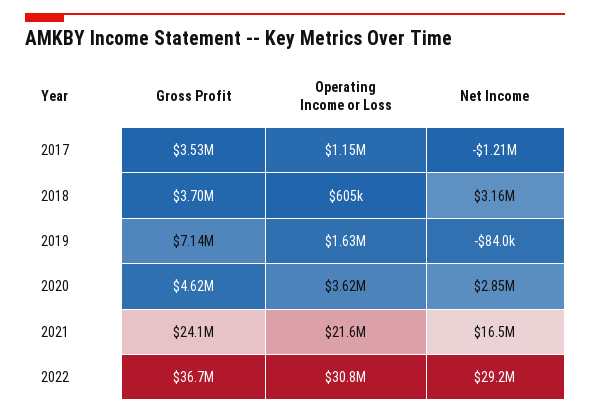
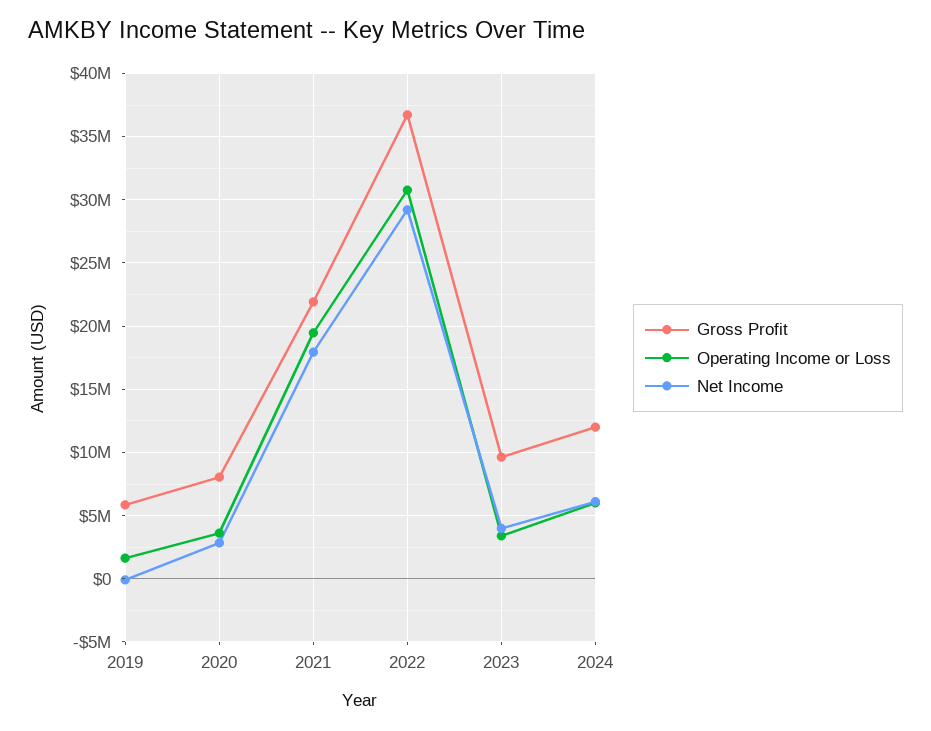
Gross Profit, 2017: 3530000 -> none
Operating Income or Loss, 2017: 1150000 -> none
Net Income, 2017: -1210000 -> none
Gross Profit, 2018: 3700000 -> none
Operating Income or Loss, 2018: 605000 -> none
Net Income, 2018: 3160000 -> none
Gross Profit, 2019: 7140000 -> 6000000
Gross Profit, 2020: 4620000 -> 8000000
Gross Profit, 2021: 24100000 -> 22000000
Operating Income or Loss, 2021: 21600000 -> 19500000
Net Income, 2021: 16500000 -> 18000000
Gross Profit, 2023: none -> 9500000
Operating Income or Loss, 2023: none -> 3500000
Net Income, 2023: none -> 4000000
Gross Profit, 2024: none -> 12000000
Operating Income or Loss, 2024: none -> 6000000
Net Income, 2024: none -> 6000000

